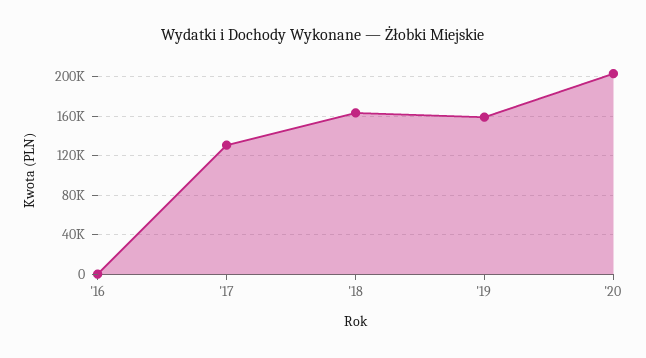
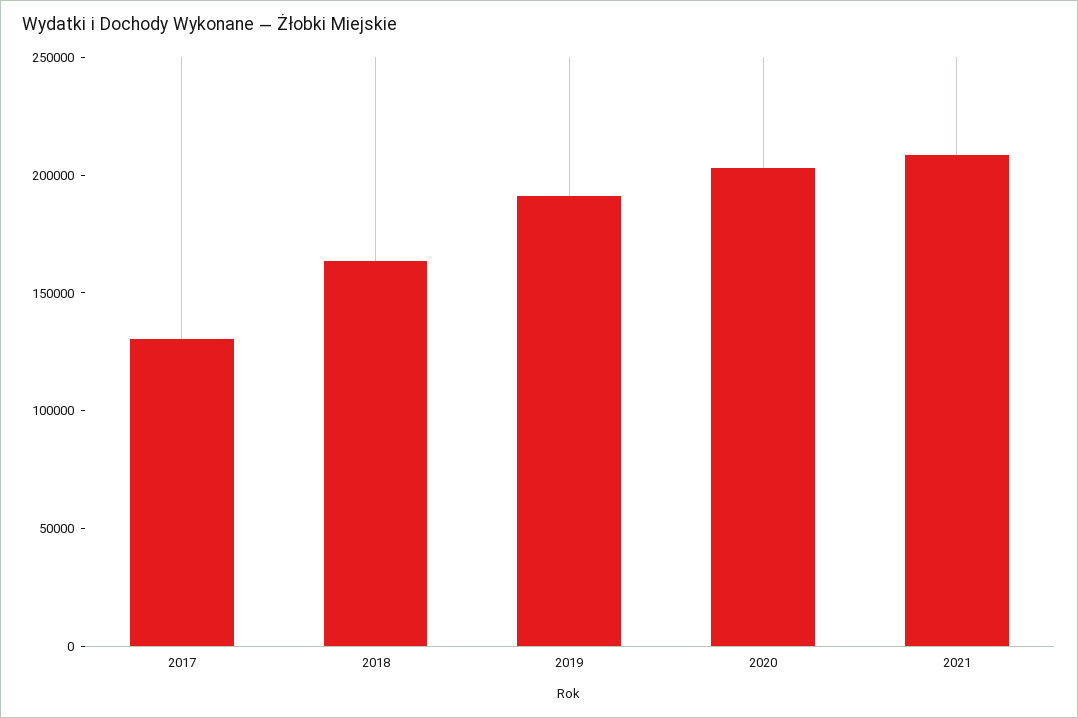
'16: 0 -> none
'19: 160000 -> 190000
2021: none -> 210000

